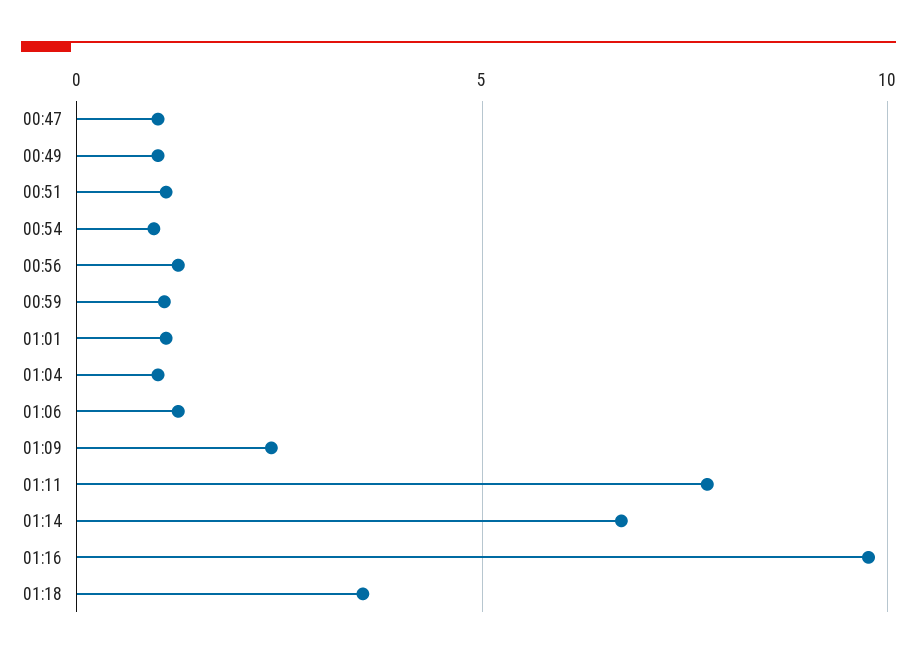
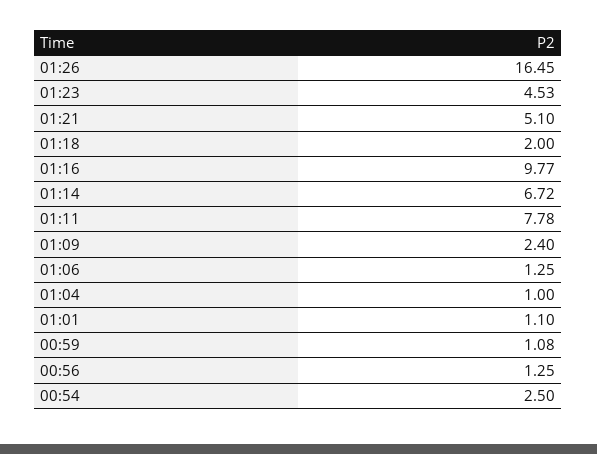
00:47: 1 -> none
00:49: 1 -> none
00:51: 1 -> none
00:54: 1 -> 2.5
01:18: 3.5 -> 2
01:26: none -> 16.45
01:23: none -> 4.53
01:21: none -> 5.1

